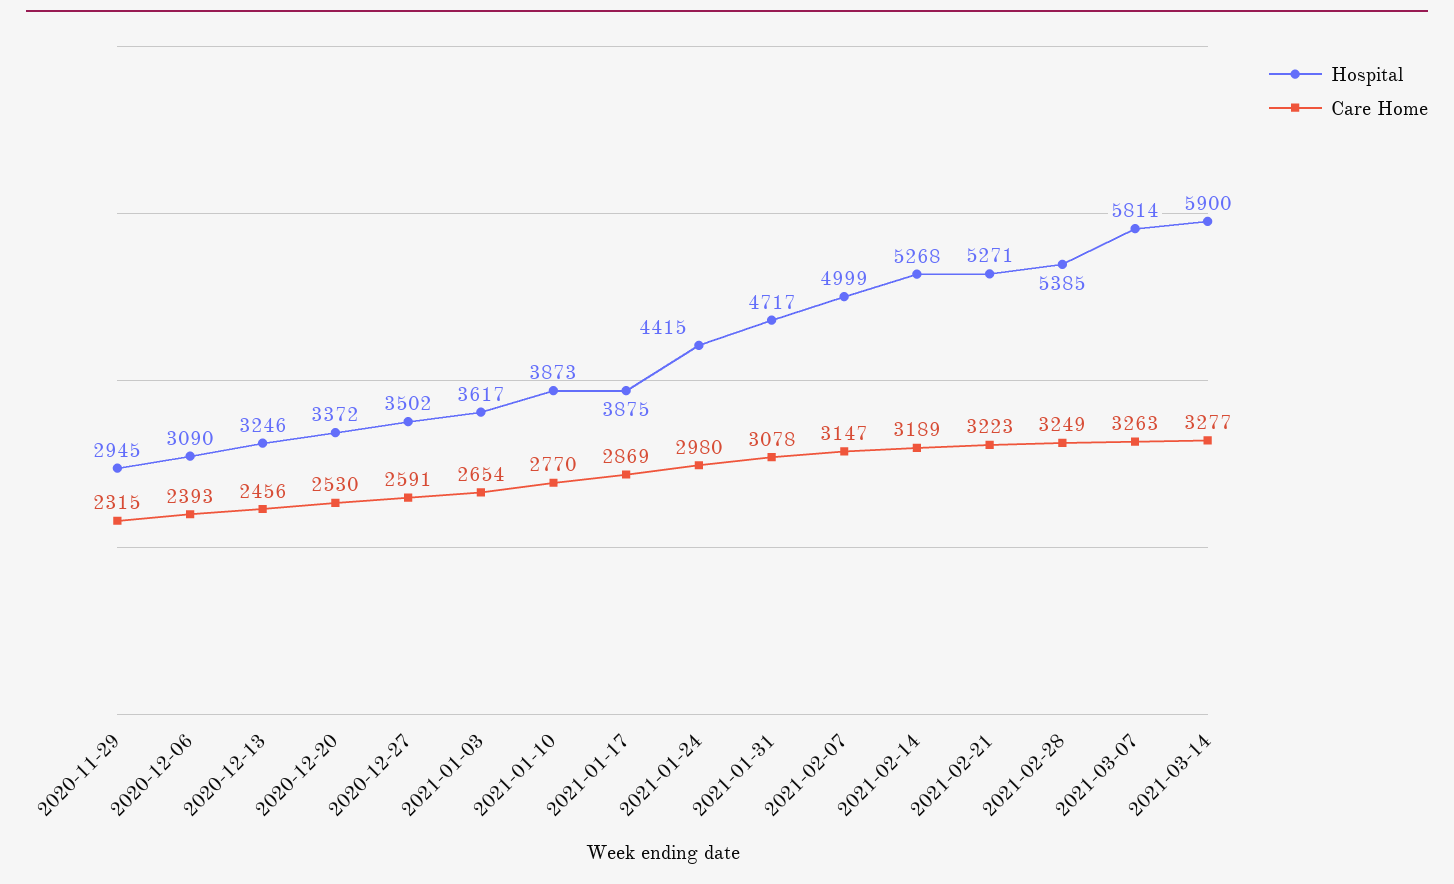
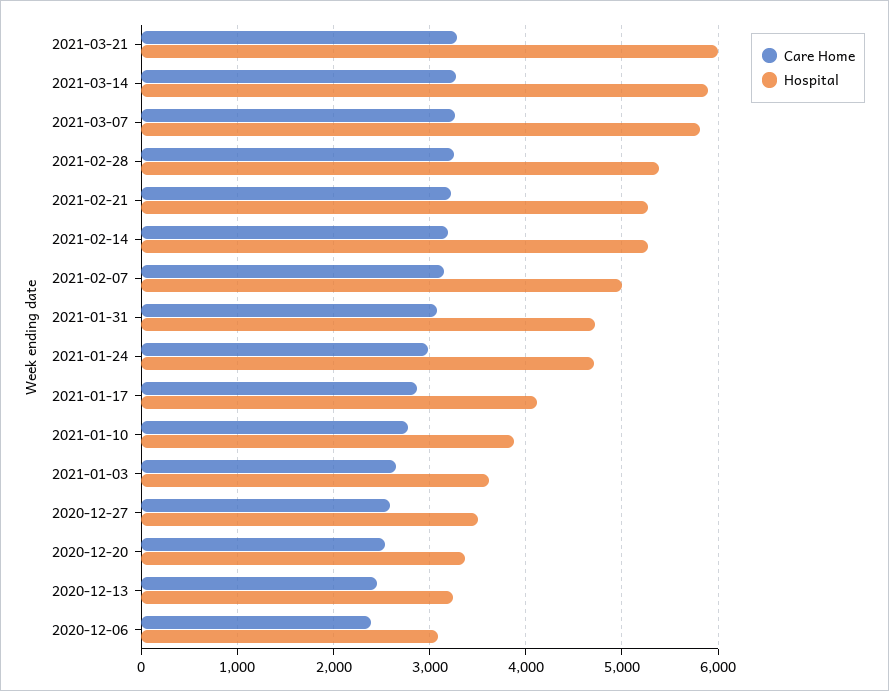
Hospital, 2020-11-29: 2945 -> none
Care Home, 2020-11-29: 2315 -> none
Hospital, 2021-01-17: 3875 -> 4100
Hospital, 2021-01-24: 4415 -> 4700
Care Home, 2021-03-21: none -> 3300
Hospital, 2021-03-21: none -> 6000

